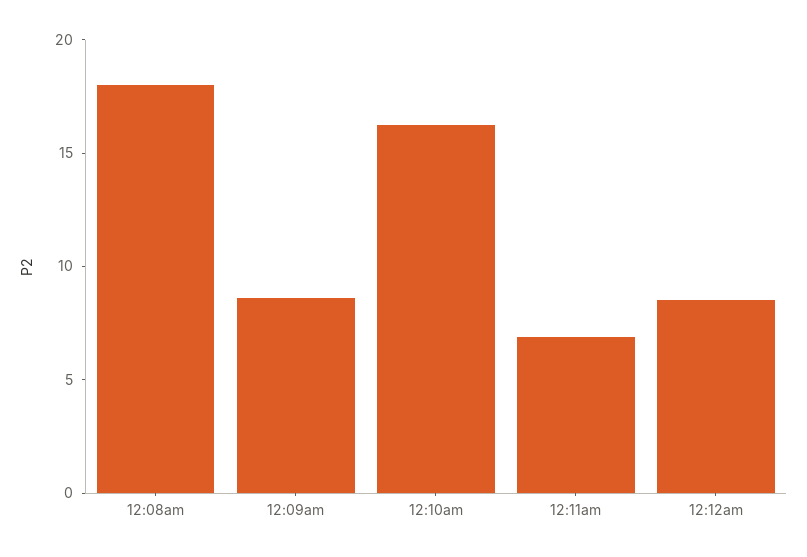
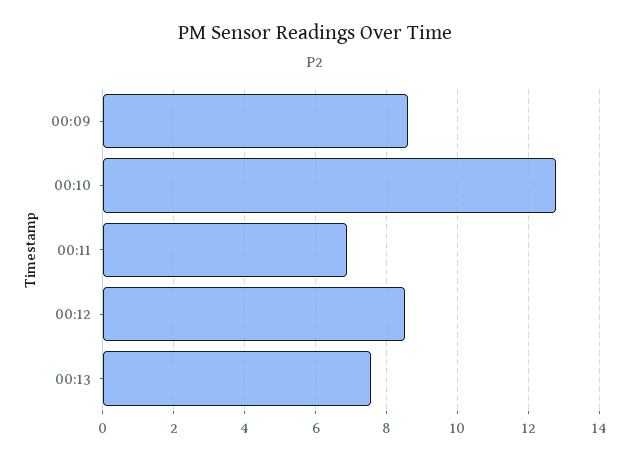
12:08am: 18 -> none
12:10am: 16 -> 12.8
00:13: none -> 7.6

